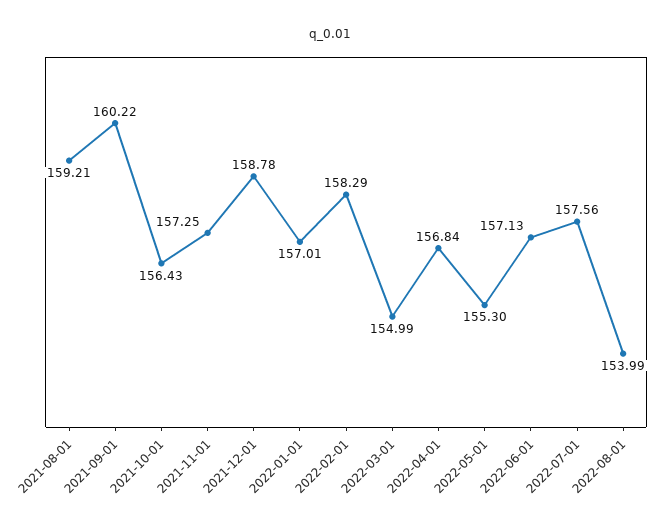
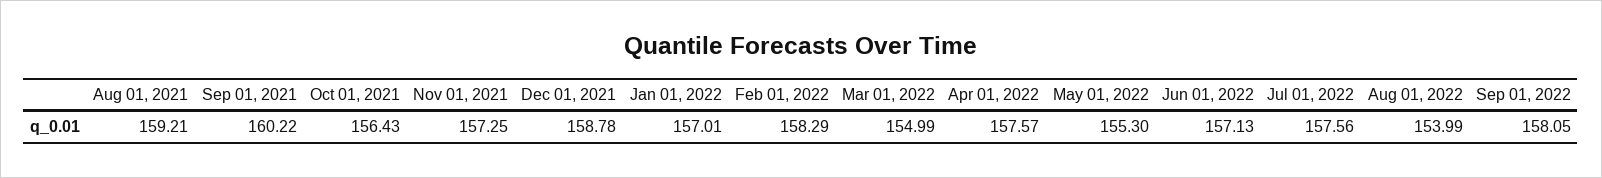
2022-04-01: 156.84 -> 157.57
Sep 01, 2022: none -> 158.05

